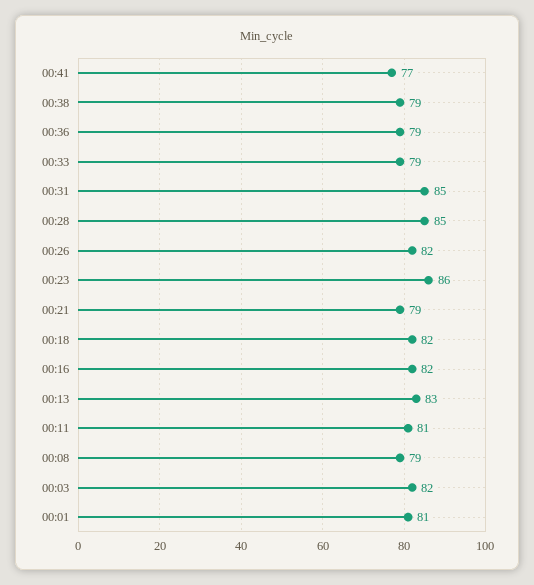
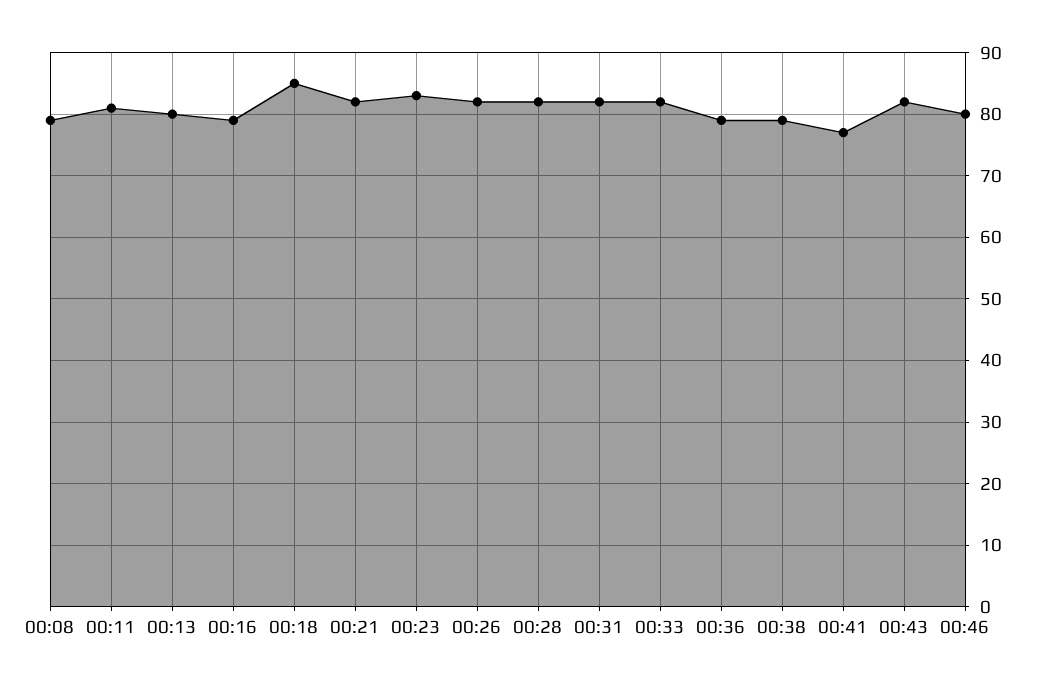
00:33: 79 -> 82
00:31: 85 -> 82
00:28: 85 -> 82
00:23: 86 -> 83
00:21: 79 -> 82
00:18: 82 -> 85
00:16: 82 -> 79
00:13: 83 -> 80
00:03: 82 -> none
00:01: 81 -> none
00:43: none -> 82
00:46: none -> 80

